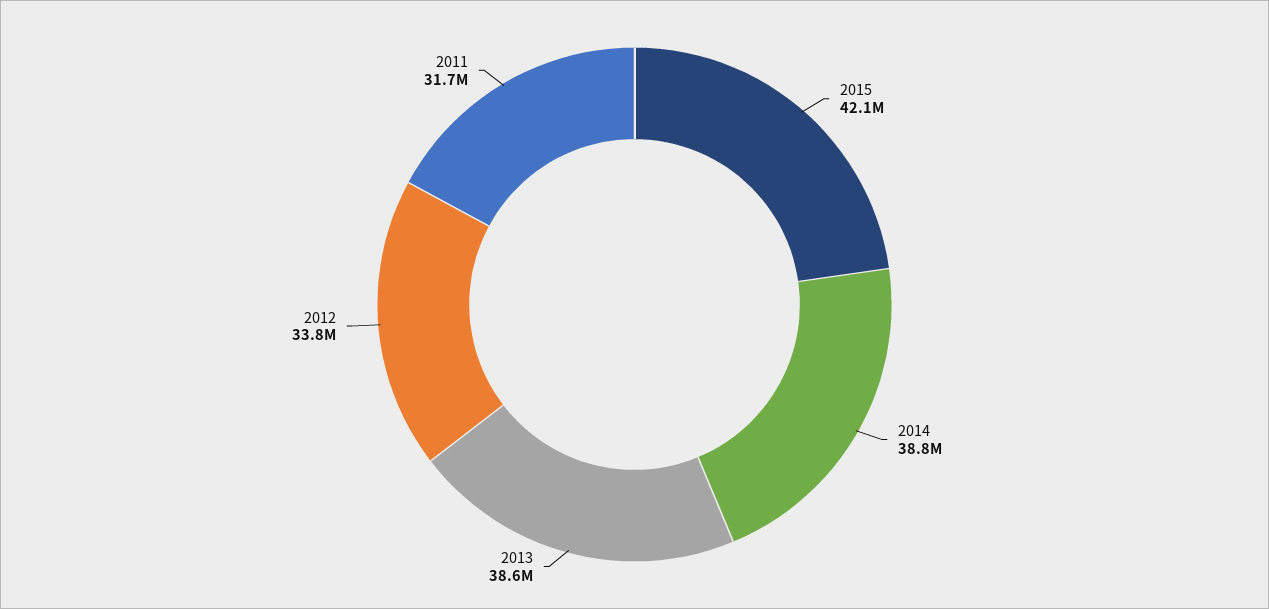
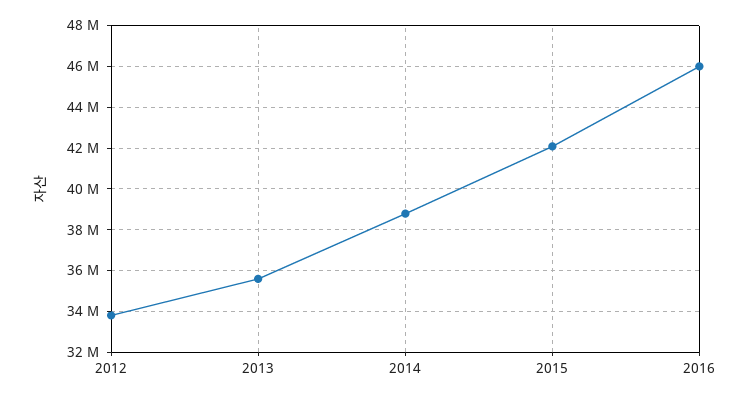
2013: 38600000 -> 35500000
2011: 31700000 -> none
2016: none -> 46000000

